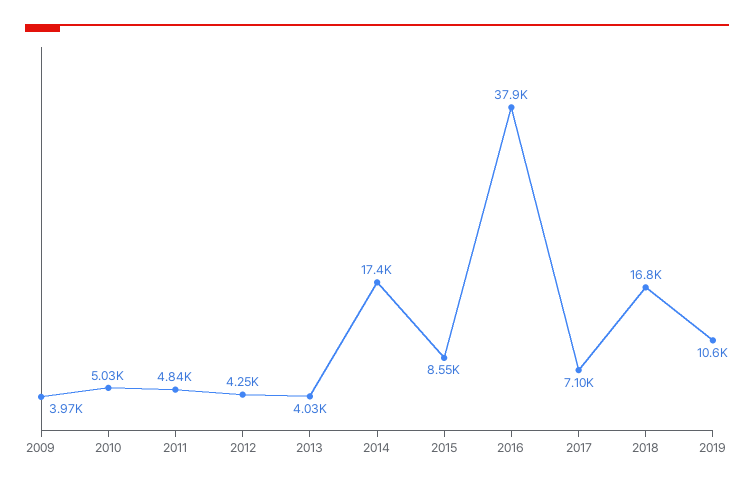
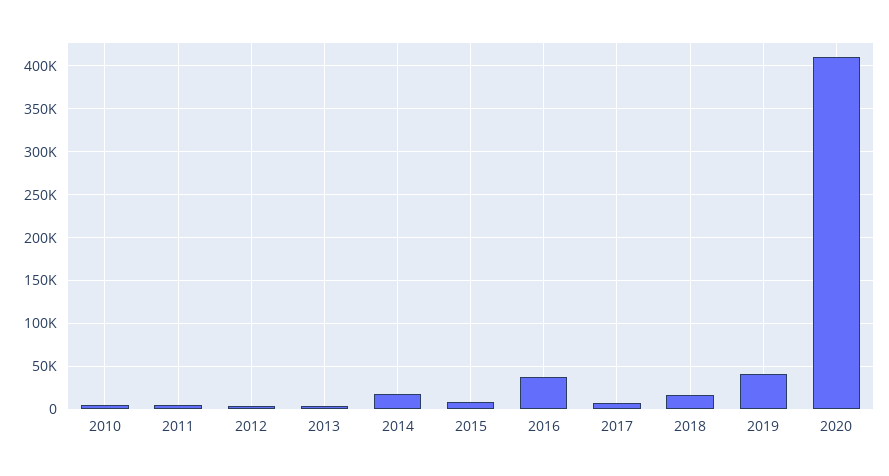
2009: 3970 -> none
2019: 10600 -> 40000
2020: none -> 410000

